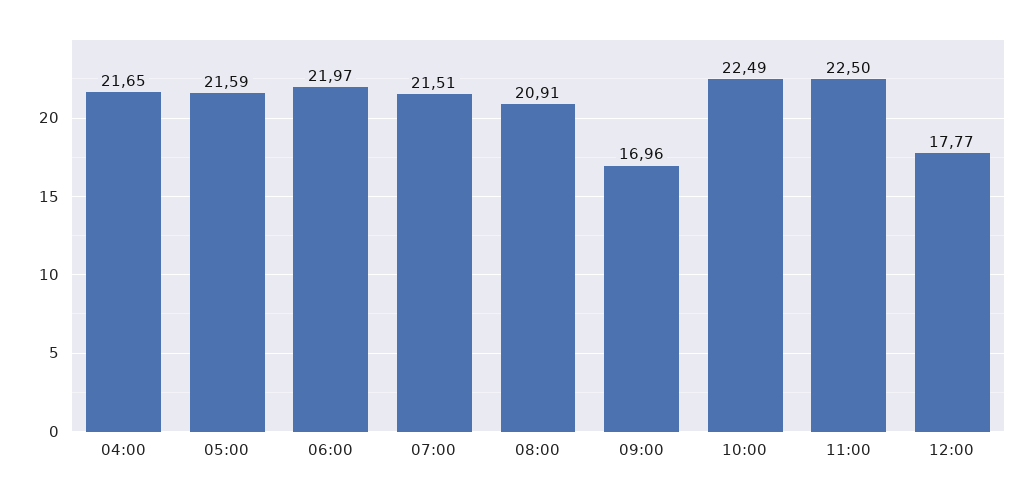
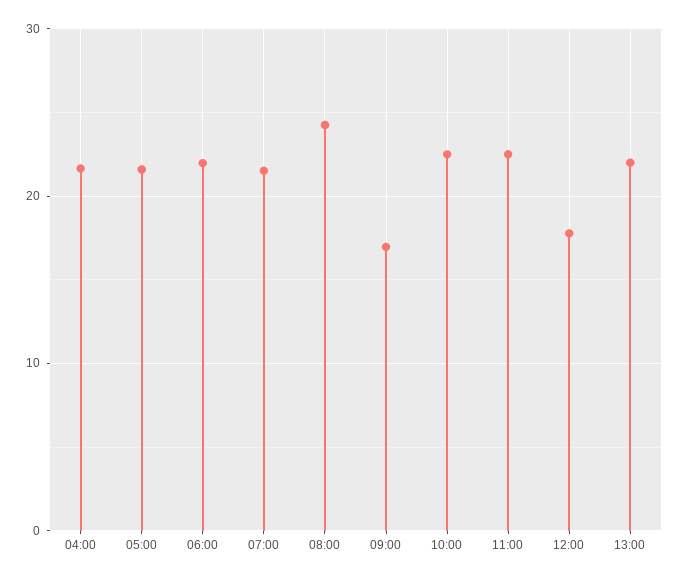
08:00: 20.91 -> 24
13:00: none -> 22

